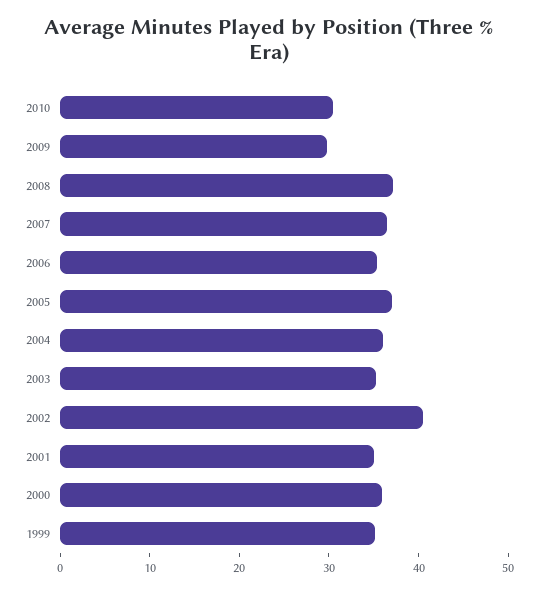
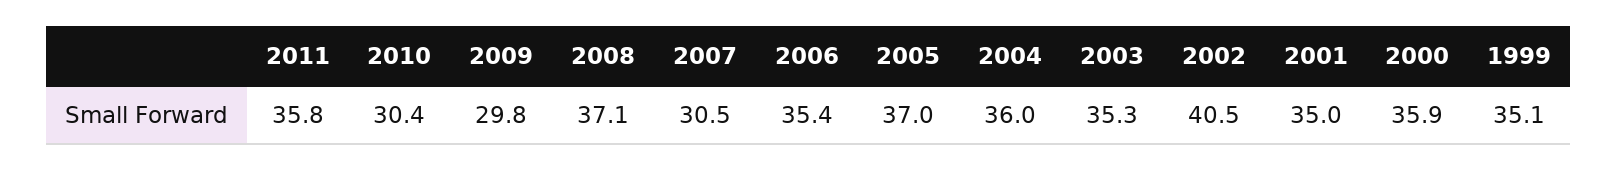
2007: 36 -> 30.5
2011: none -> 35.8

